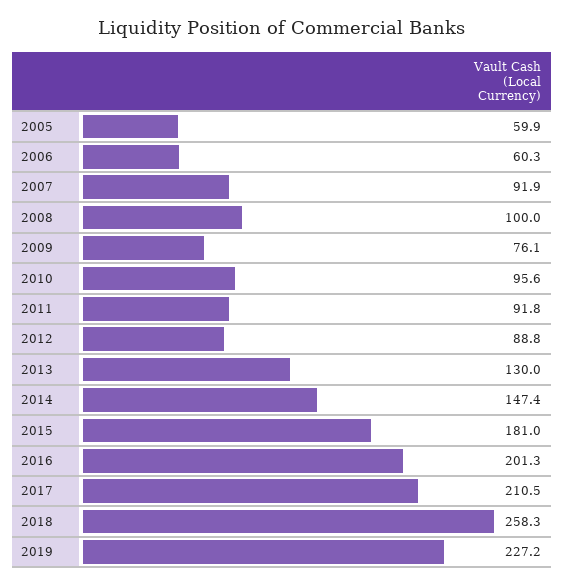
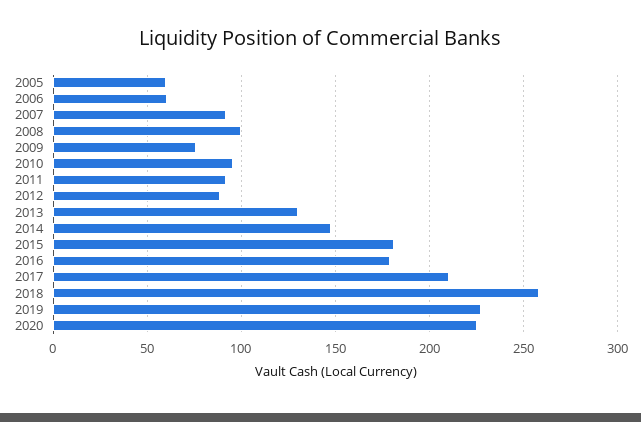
2016: 201.3 -> 180
2020: none -> 225

